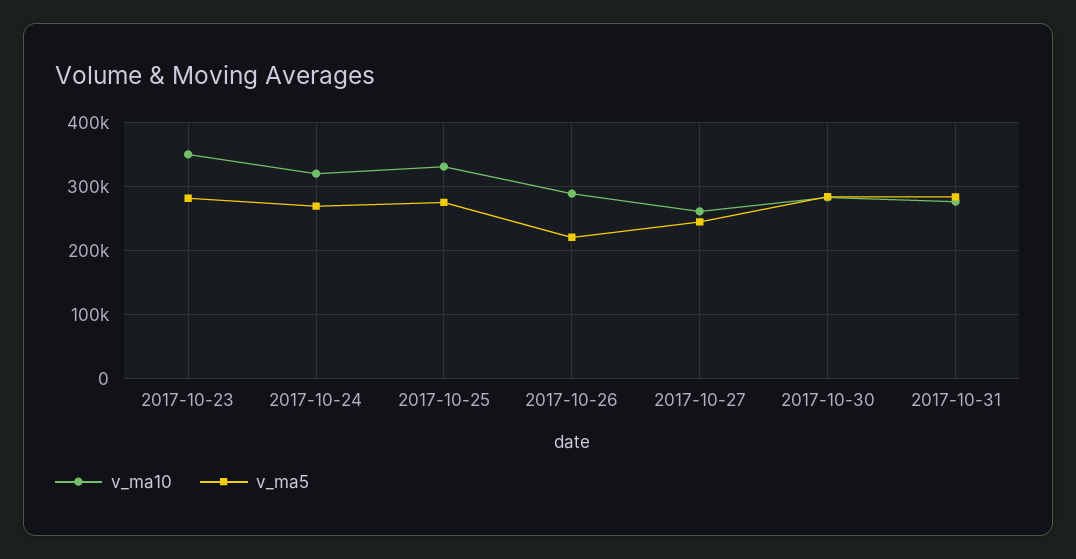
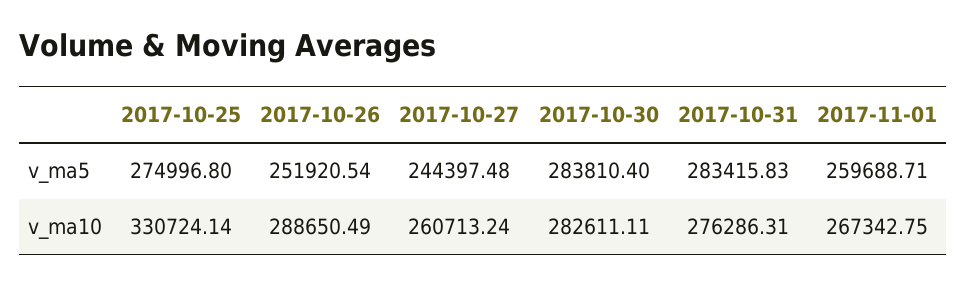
v_ma10, 2017-10-23: 350000 -> none
v_ma5, 2017-10-23: 280000 -> none
v_ma10, 2017-10-24: 320000 -> none
v_ma5, 2017-10-24: 270000 -> none
v_ma5, 2017-10-26: 220000 -> 251920.54
v_ma5, 2017-11-01: none -> 259688.71
v_ma10, 2017-11-01: none -> 267342.75

